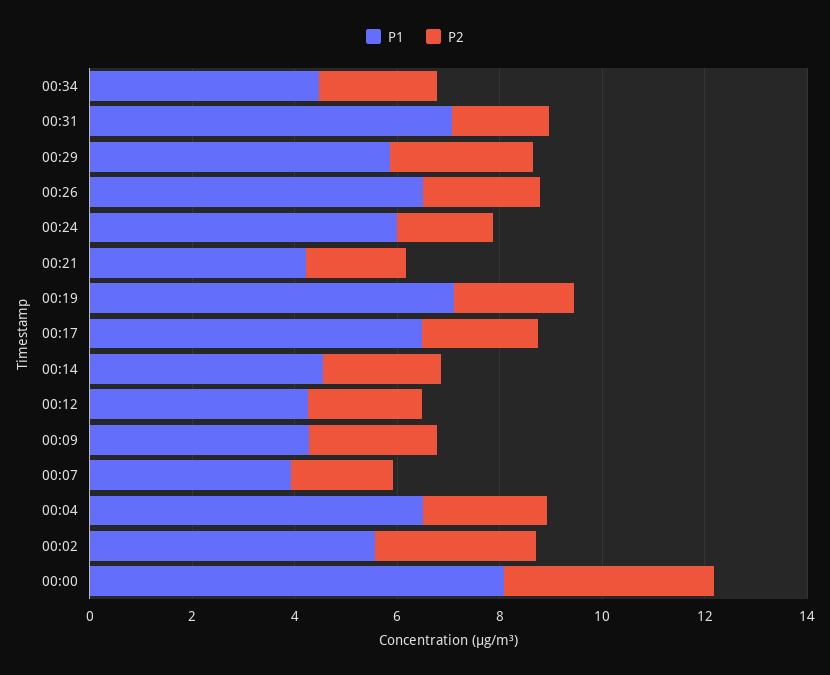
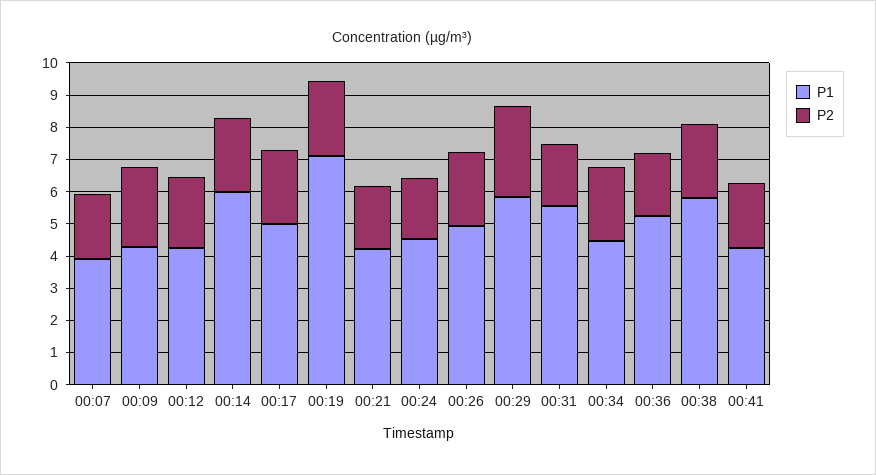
P1, 00:31: 7 -> 5.5
P1, 00:26: 6.5 -> 5
P1, 00:24: 6 -> 4.5
P1, 00:17: 6.5 -> 5
P1, 00:14: 4.5 -> 6
P1, 00:04: 6.5 -> none
P2, 00:04: 2.5 -> none
P1, 00:02: 5.5 -> none
P2, 00:02: 3 -> none
P1, 00:00: 8 -> none
P2, 00:00: 4 -> none
P1, 00:36: none -> 5.25
P2, 00:36: none -> 2
P1, 00:38: none -> 5.75
P2, 00:38: none -> 2.25
P1, 00:41: none -> 4.25
P2, 00:41: none -> 2

